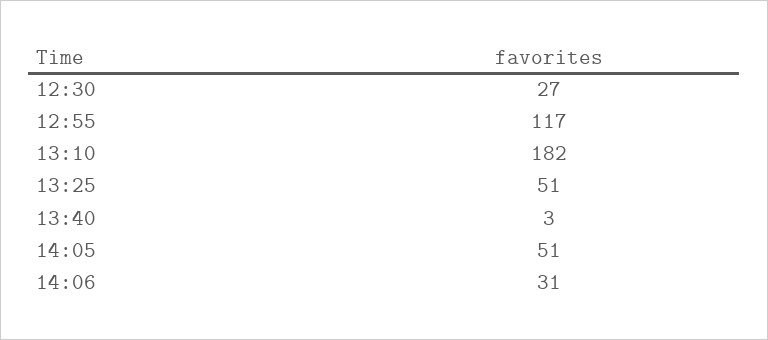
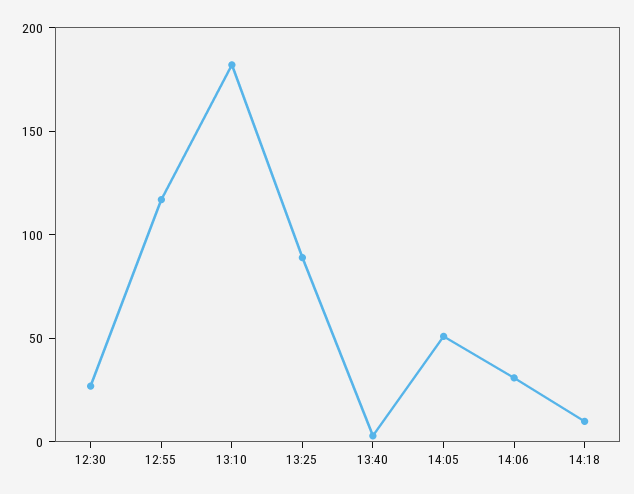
13:25: 51 -> 90
14:18: none -> 10

